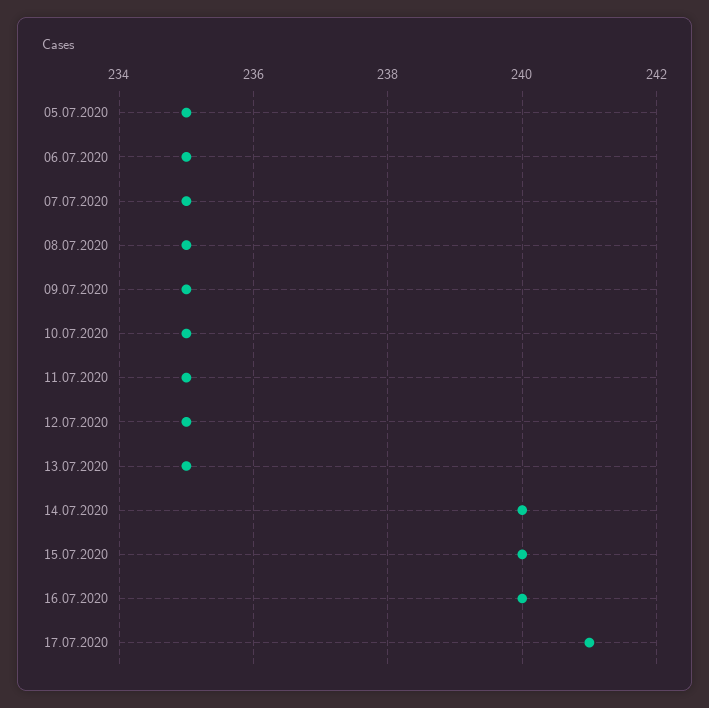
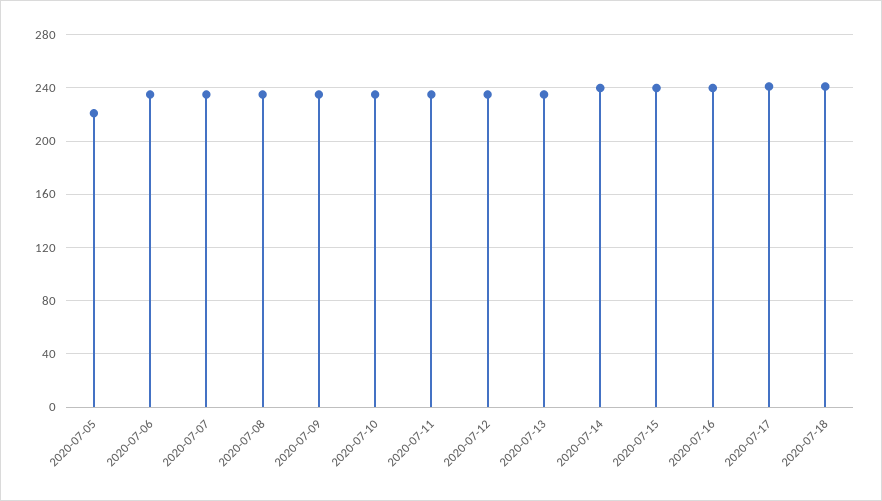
05.07.2020: 235 -> 220
2020-07-18: none -> 240

